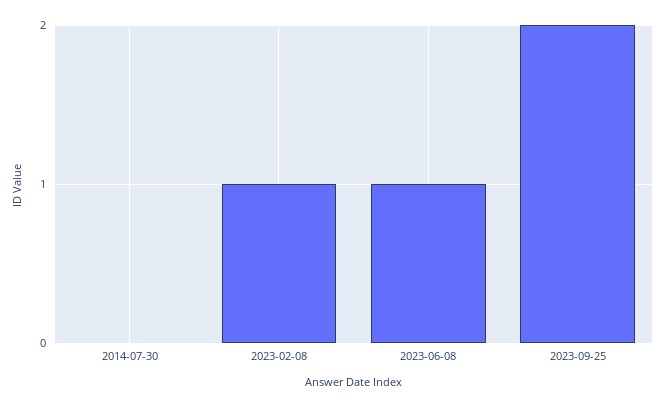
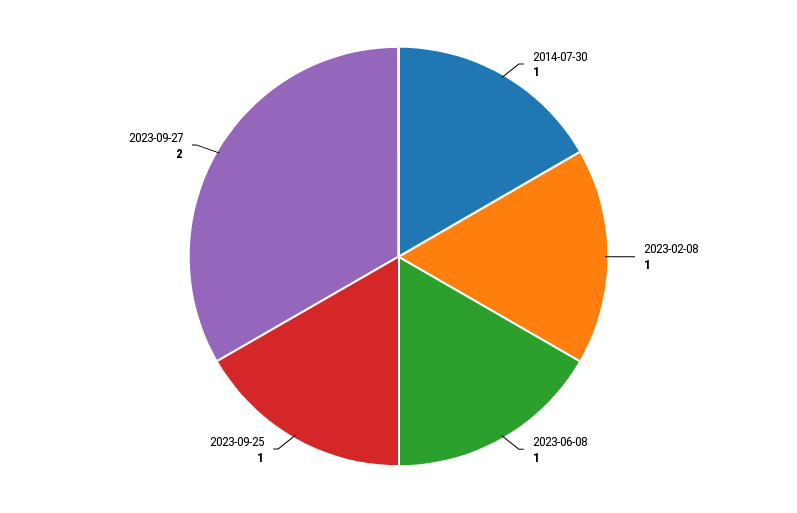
2014-07-30: 0 -> 1
2023-09-25: 2 -> 1
2023-09-27: none -> 2

